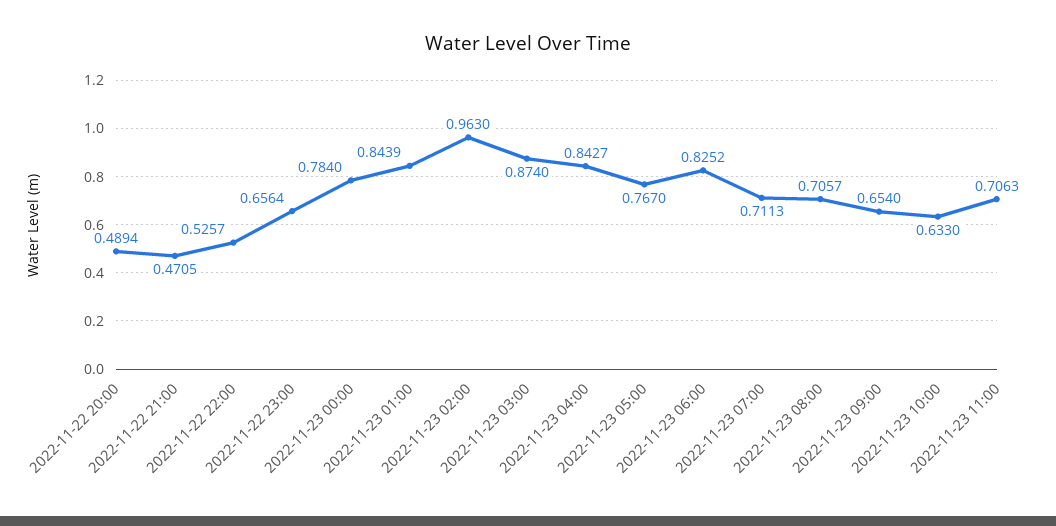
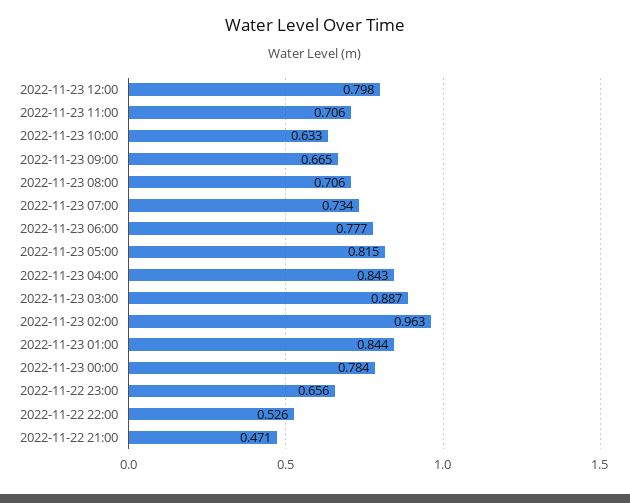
2022-11-22 20:00: 0.4894 -> none
2022-11-23 03:00: 0.874 -> 0.887
2022-11-23 05:00: 0.767 -> 0.815
2022-11-23 06:00: 0.8252 -> 0.777
2022-11-23 07:00: 0.7113 -> 0.734
2022-11-23 09:00: 0.654 -> 0.665
2022-11-23 12:00: none -> 0.798

